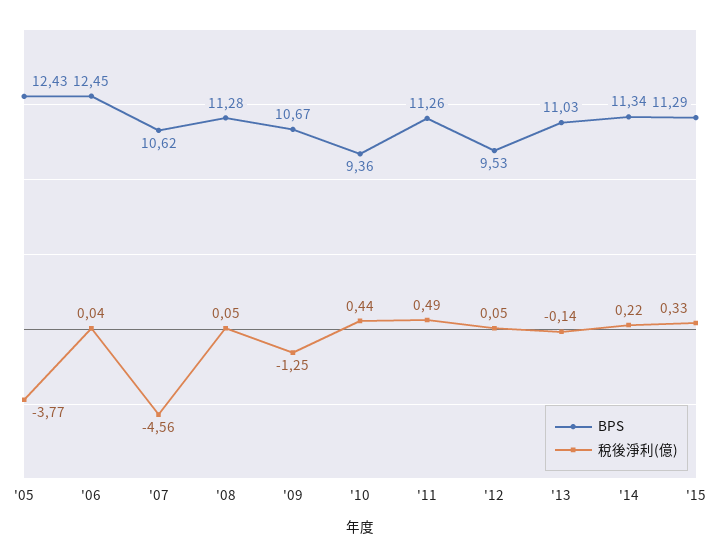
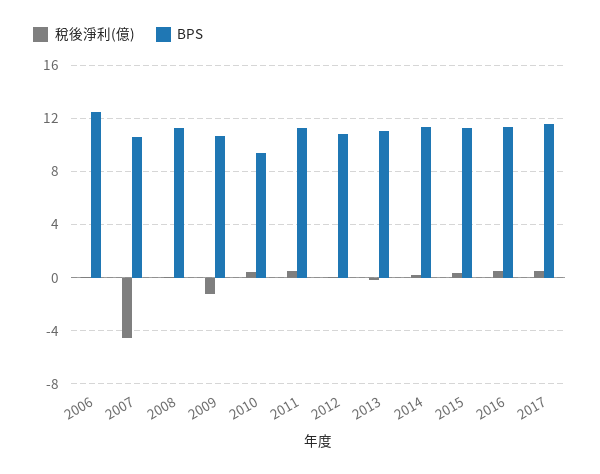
BPS, '05: 12.43 -> none
稅後淨利(億), '05: -3.77 -> none
BPS, '12: 9.53 -> 11
稅後淨利(億), 2016: none -> 0.5
BPS, 2016: none -> 11.5
稅後淨利(億), 2017: none -> 0.5
BPS, 2017: none -> 11.5

